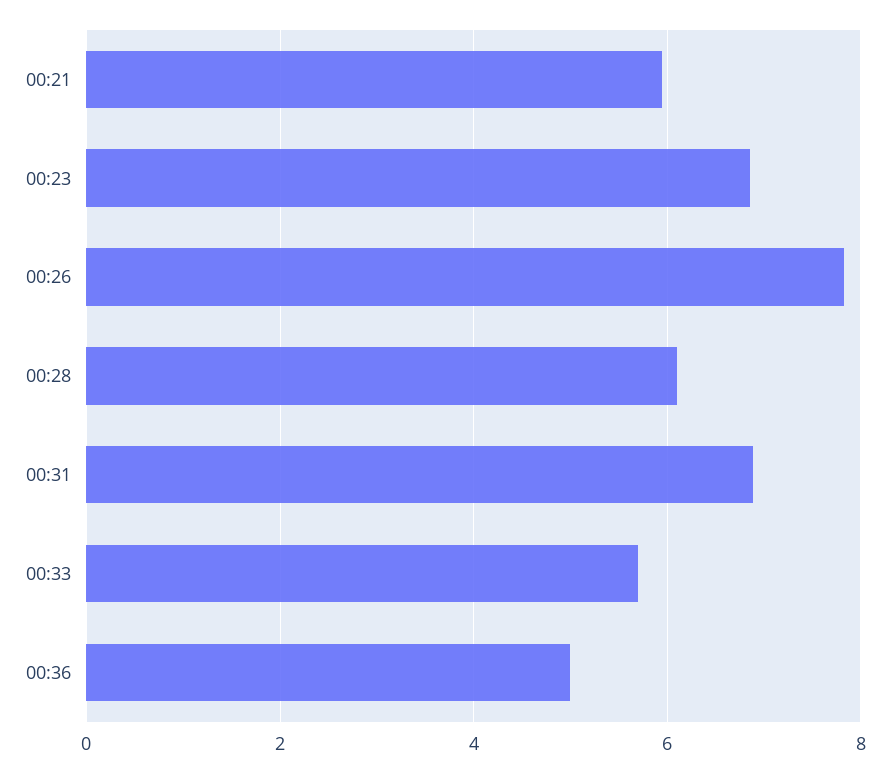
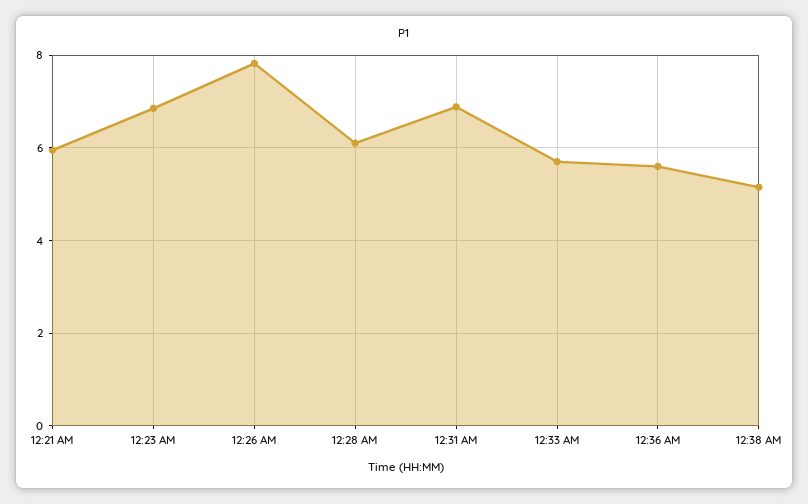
00:36: 5 -> 5.6
12:38 AM: none -> 5.2

